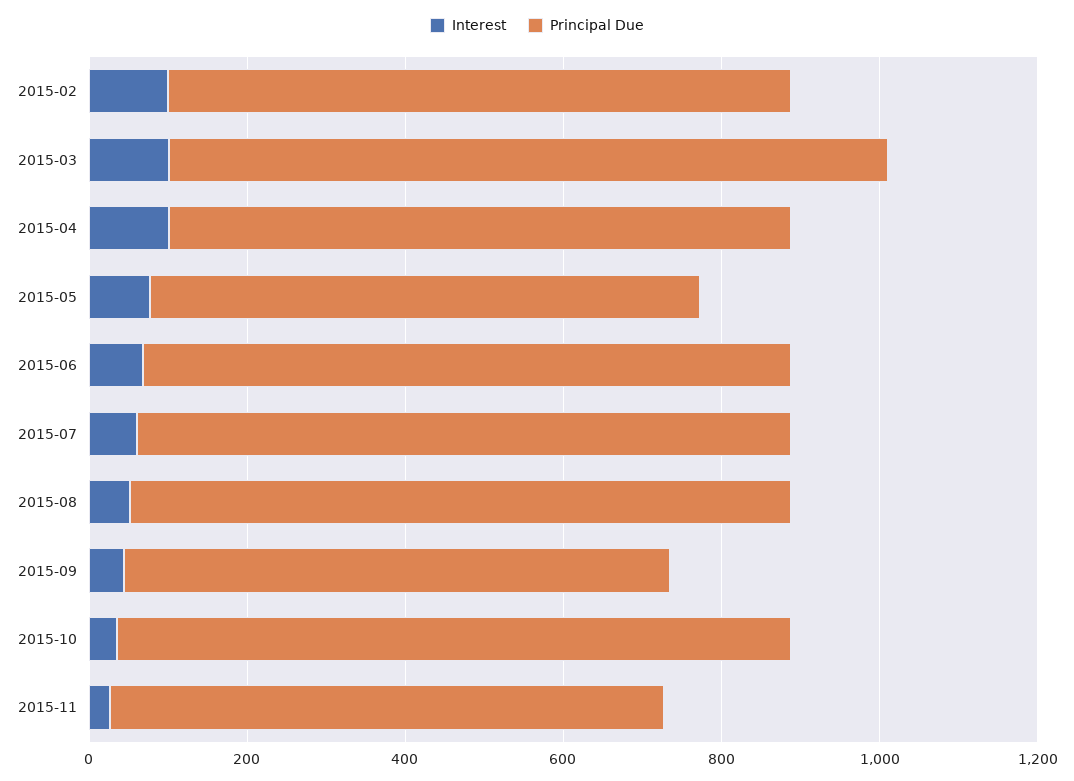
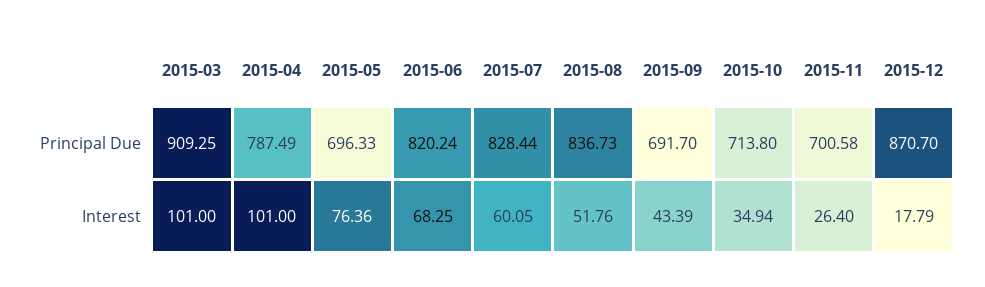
Interest, 2015-02: 100 -> none
Principal Due, 2015-02: 800 -> none
Principal Due, 2015-10: 850 -> 713.8
Principal Due, 2015-12: none -> 870.7
Interest, 2015-12: none -> 17.79

